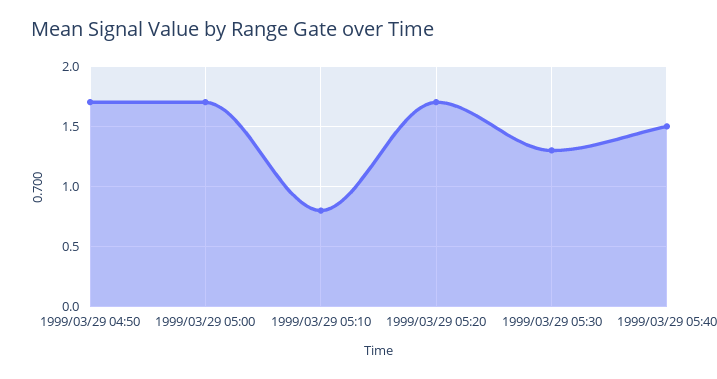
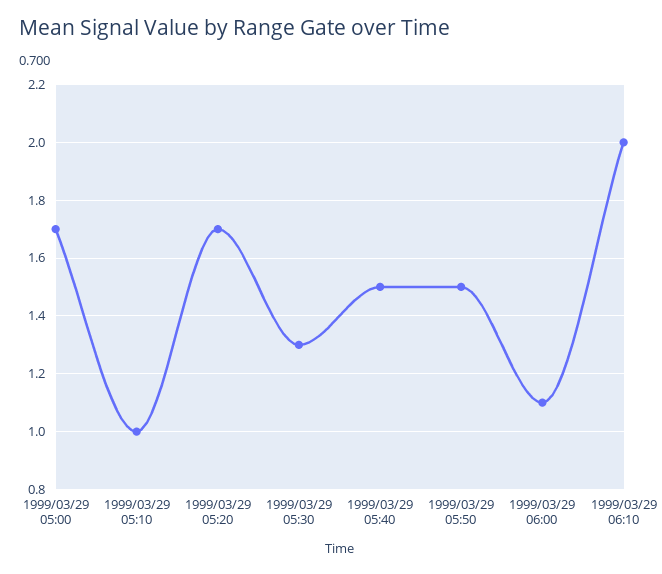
1999/03/29 04:50: 1.7 -> none
1999/03/29 05:10: 0.8 -> 1
1999/03/29 05:50: none -> 1.5
1999/03/29 06:00: none -> 1.1
1999/03/29 06:10: none -> 2

